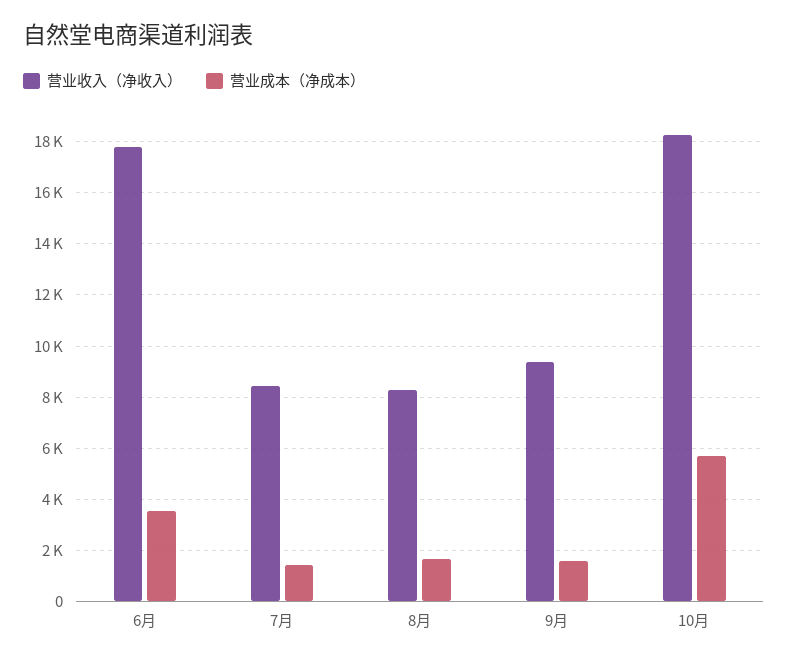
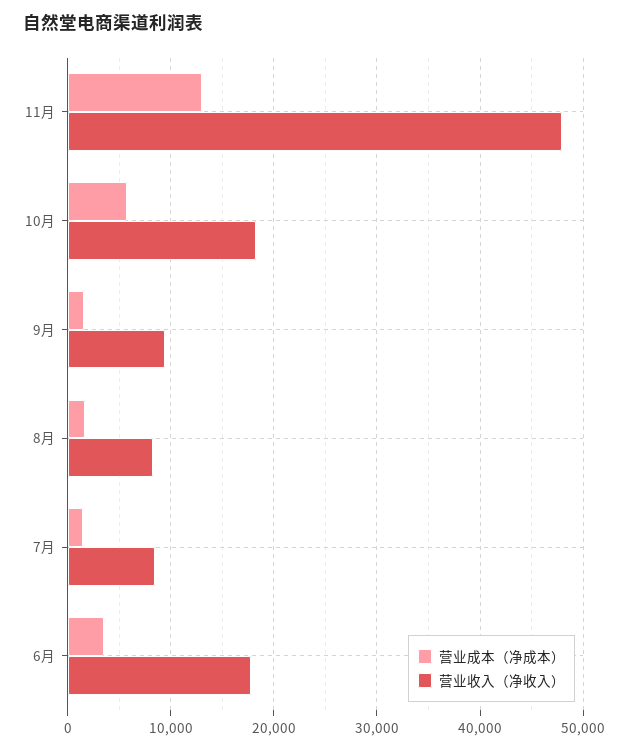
营业成本（净成本）, 11月: none -> 13000
营业收入（净收入）, 11月: none -> 48000

